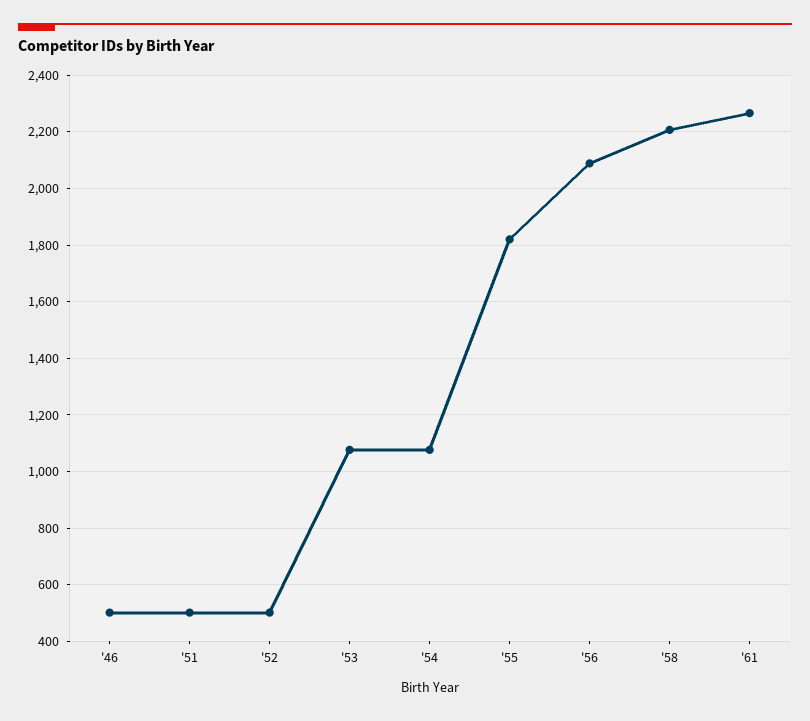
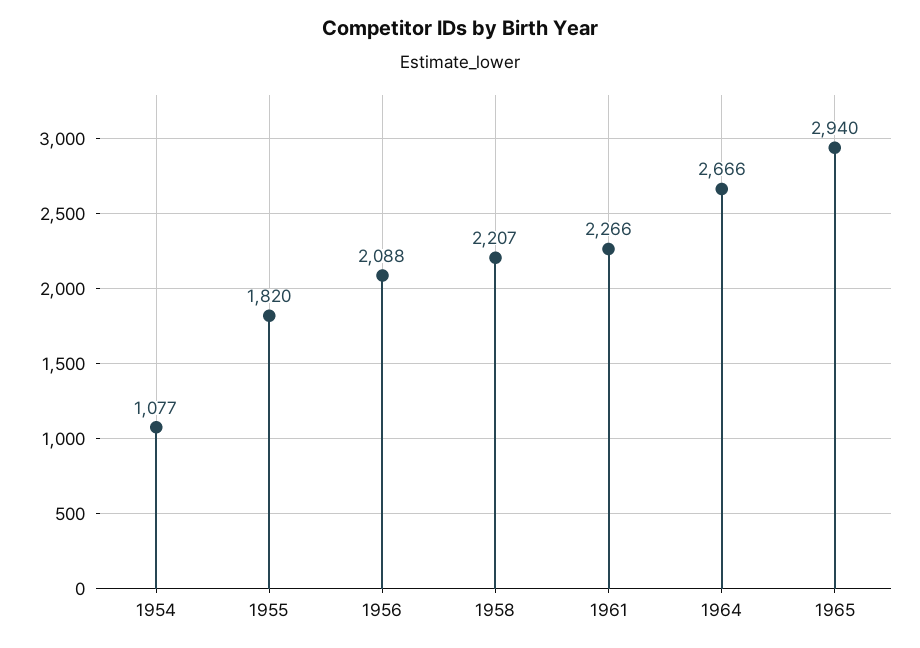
'46: 500 -> none
'51: 500 -> none
'52: 500 -> none
'53: 1075 -> none
1964: none -> 2666
1965: none -> 2940

